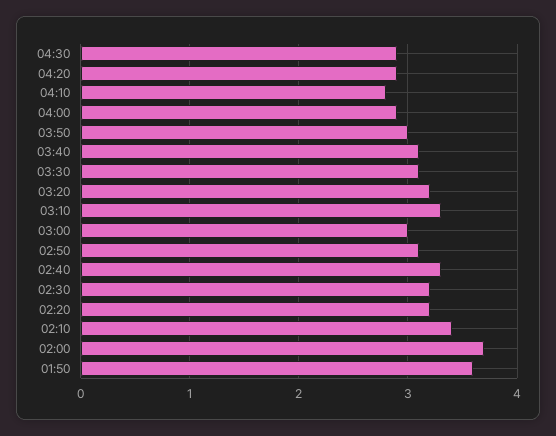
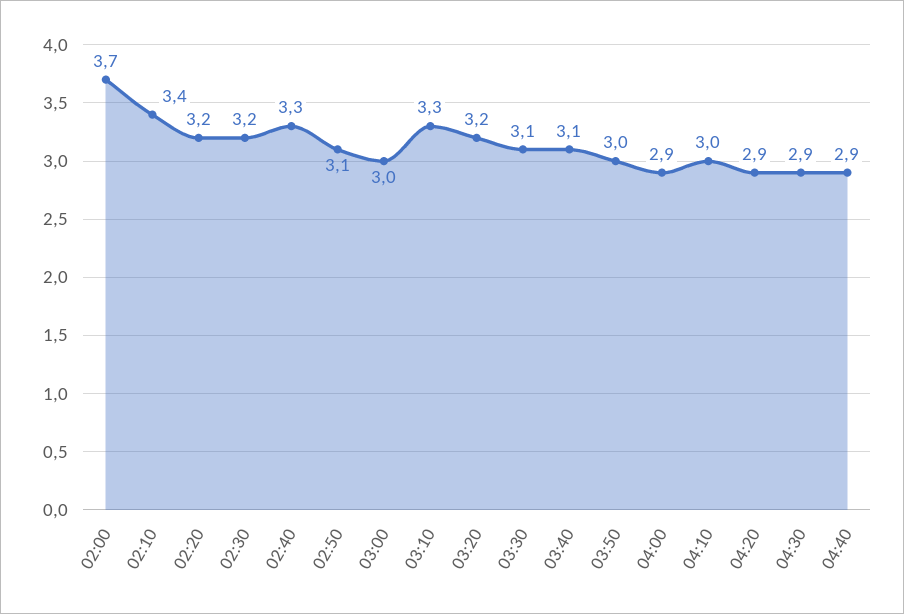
04:10: 2.8 -> 3
01:50: 3.6 -> none
04:40: none -> 2.9

